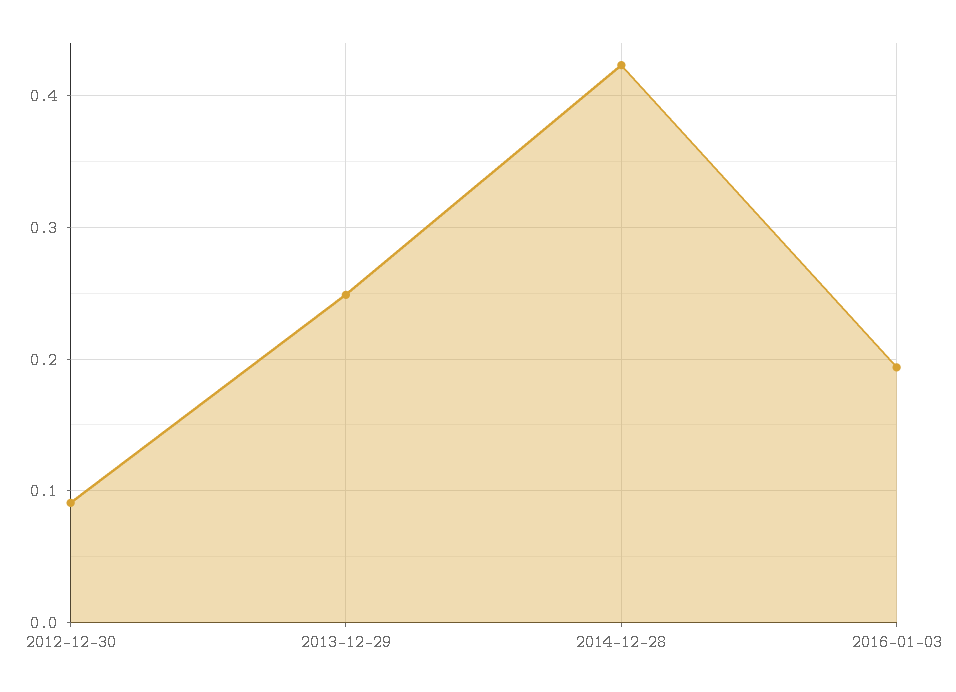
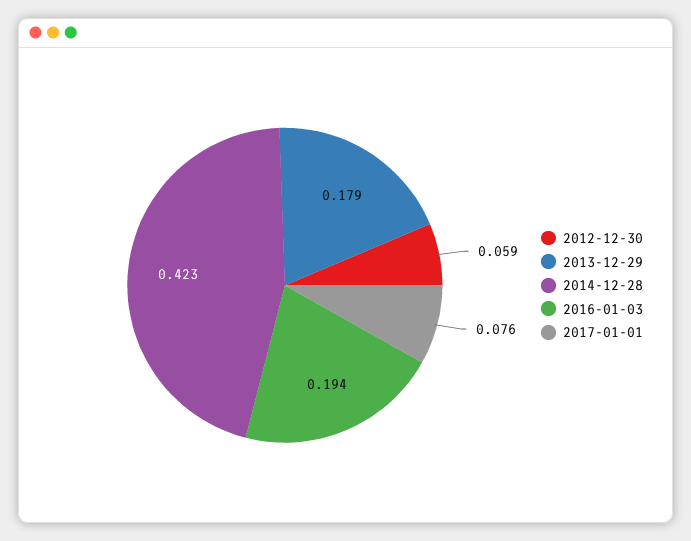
2012-12-30: 0.09 -> 0.059
2013-12-29: 0.25 -> 0.179
2017-01-01: none -> 0.076

